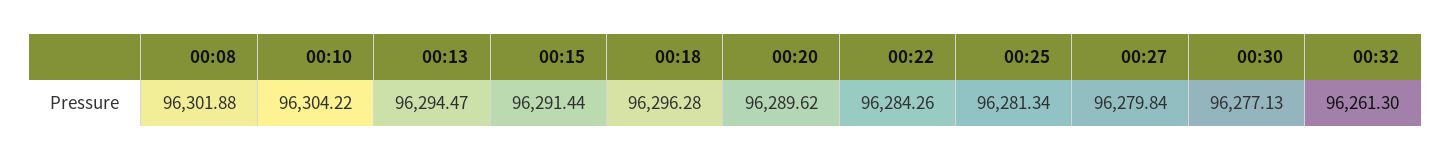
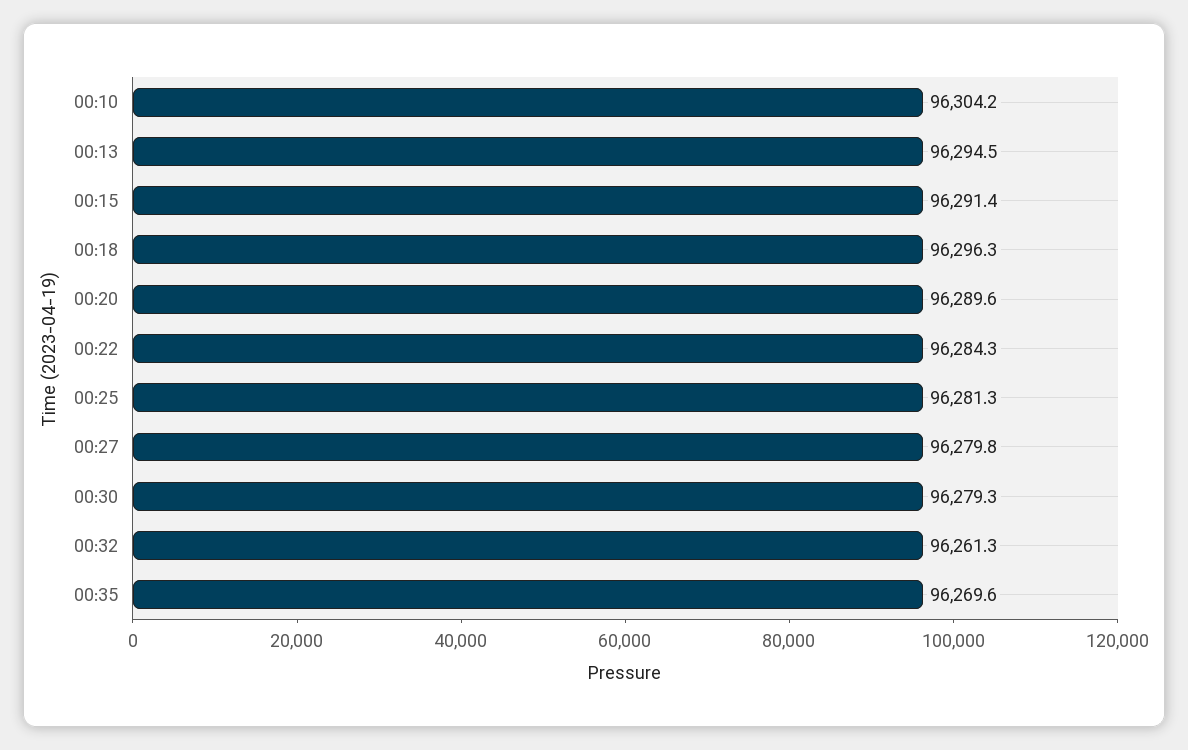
00:08: 96301.88 -> none
00:30: 96277.13 -> 96279.3
00:35: none -> 96269.6

